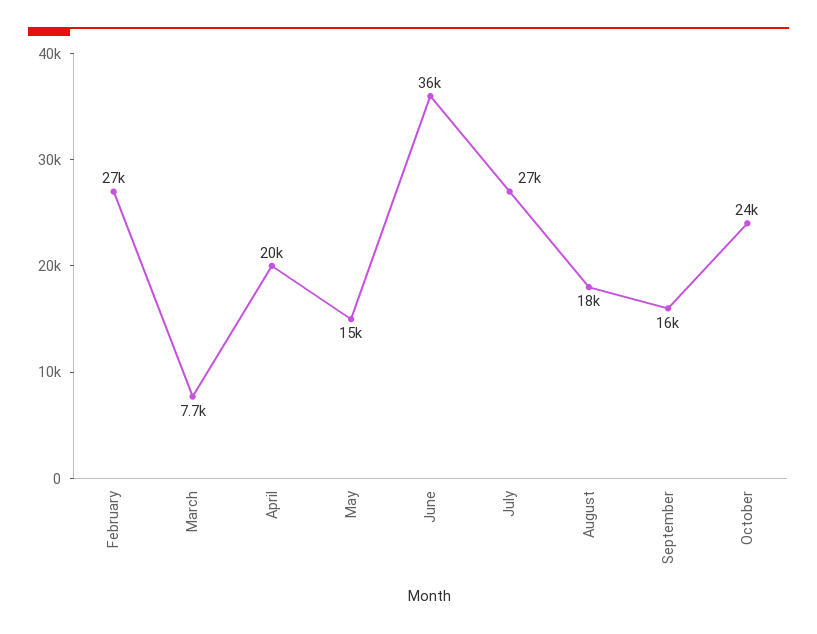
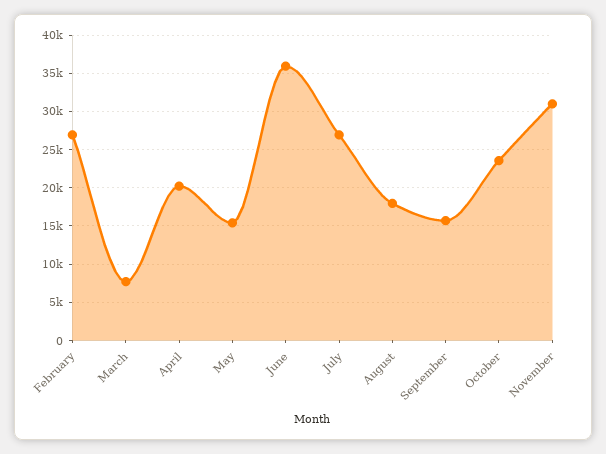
November: none -> 31000

